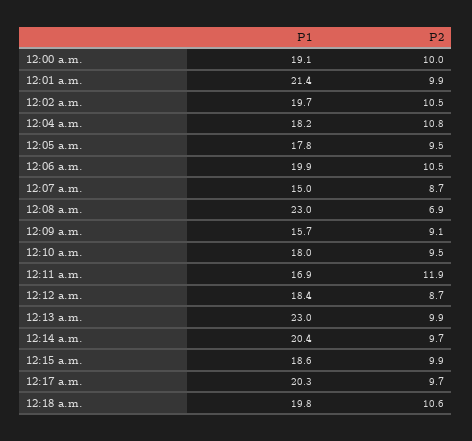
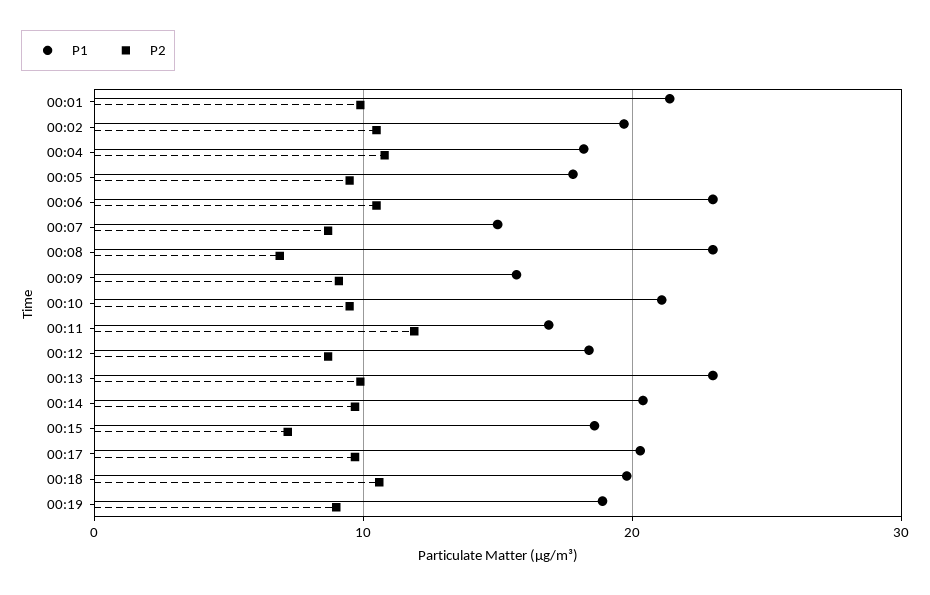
P1, 12:00 a.m.: 19.1 -> none
P2, 12:00 a.m.: 10 -> none
P1, 12:06 a.m.: 19.9 -> 23
P1, 12:10 a.m.: 18 -> 21
P2, 12:15 a.m.: 9.9 -> 7
P1, 00:19: none -> 19
P2, 00:19: none -> 9

